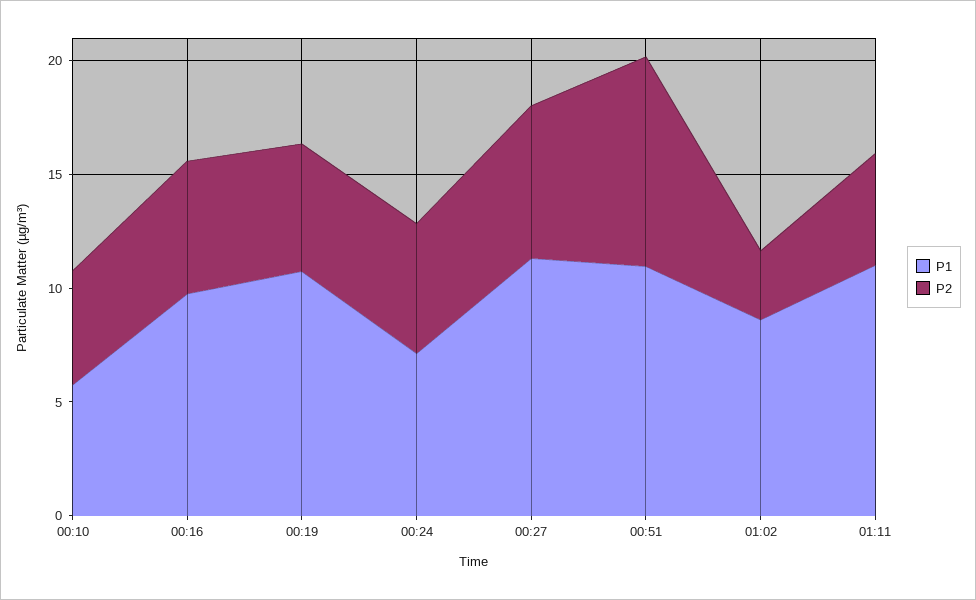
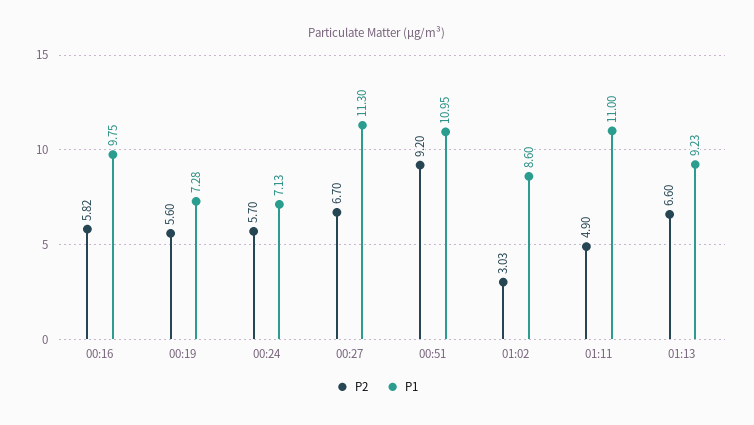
P1, 00:10: 6 -> none
P2, 00:10: 5 -> none
P1, 00:19: 11 -> 7.28
P2, 01:13: none -> 6.6
P1, 01:13: none -> 9.23

